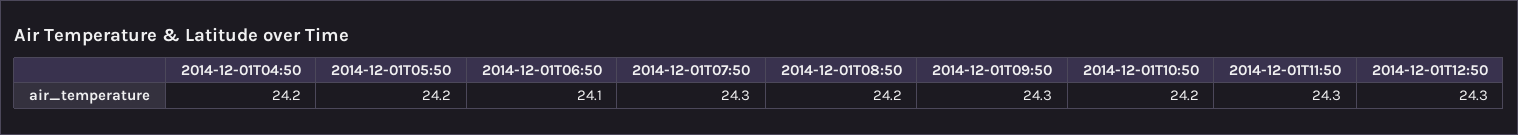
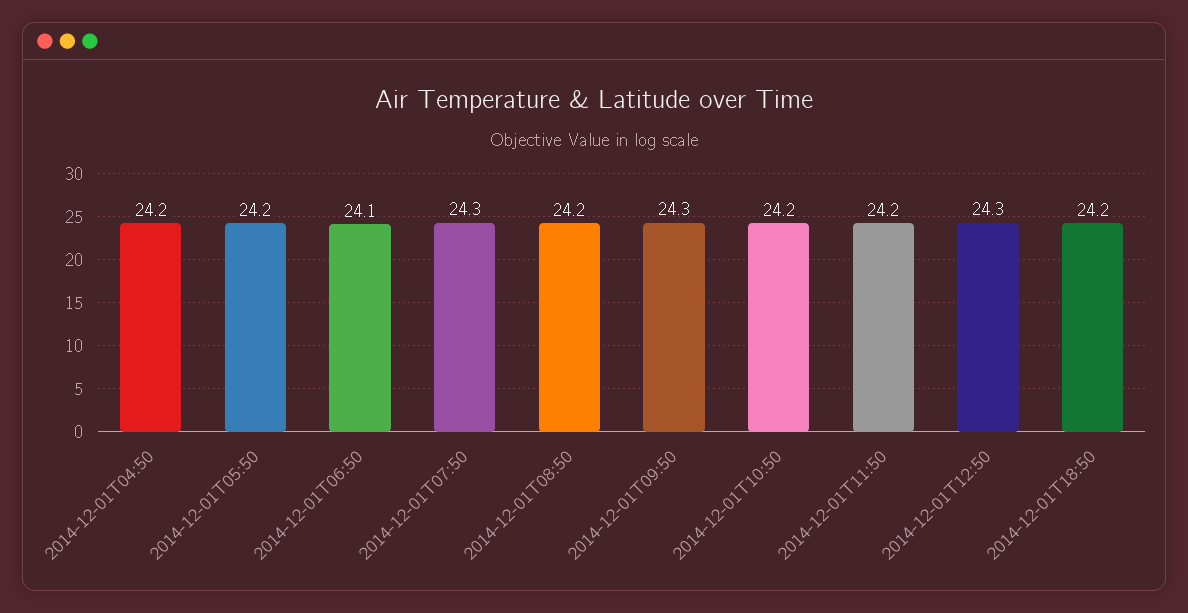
2014-12-01T11:50: 24.3 -> 24.2
2014-12-01T18:50: none -> 24.2

